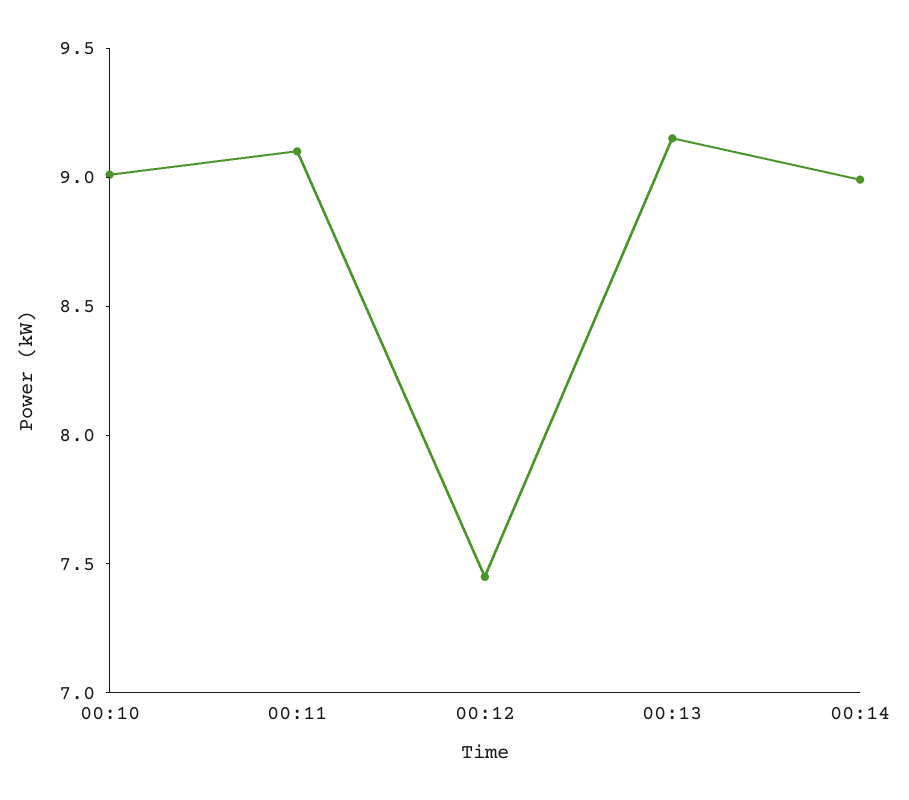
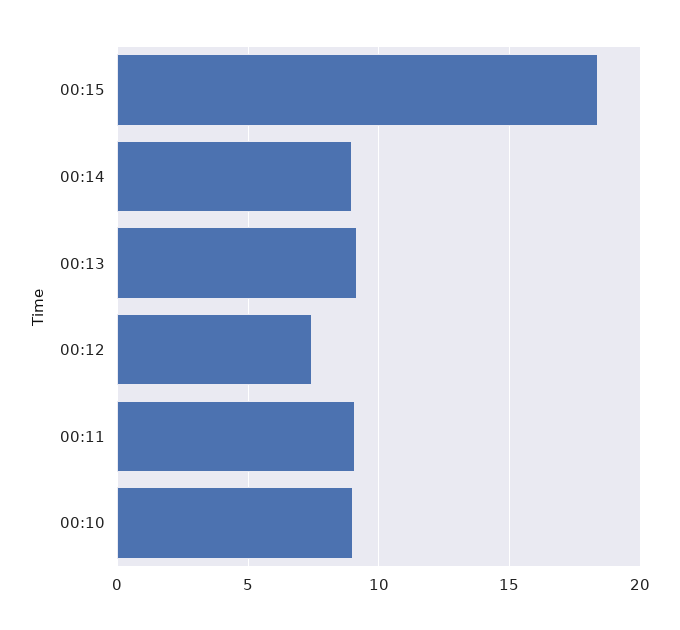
00:15: none -> 18.5

